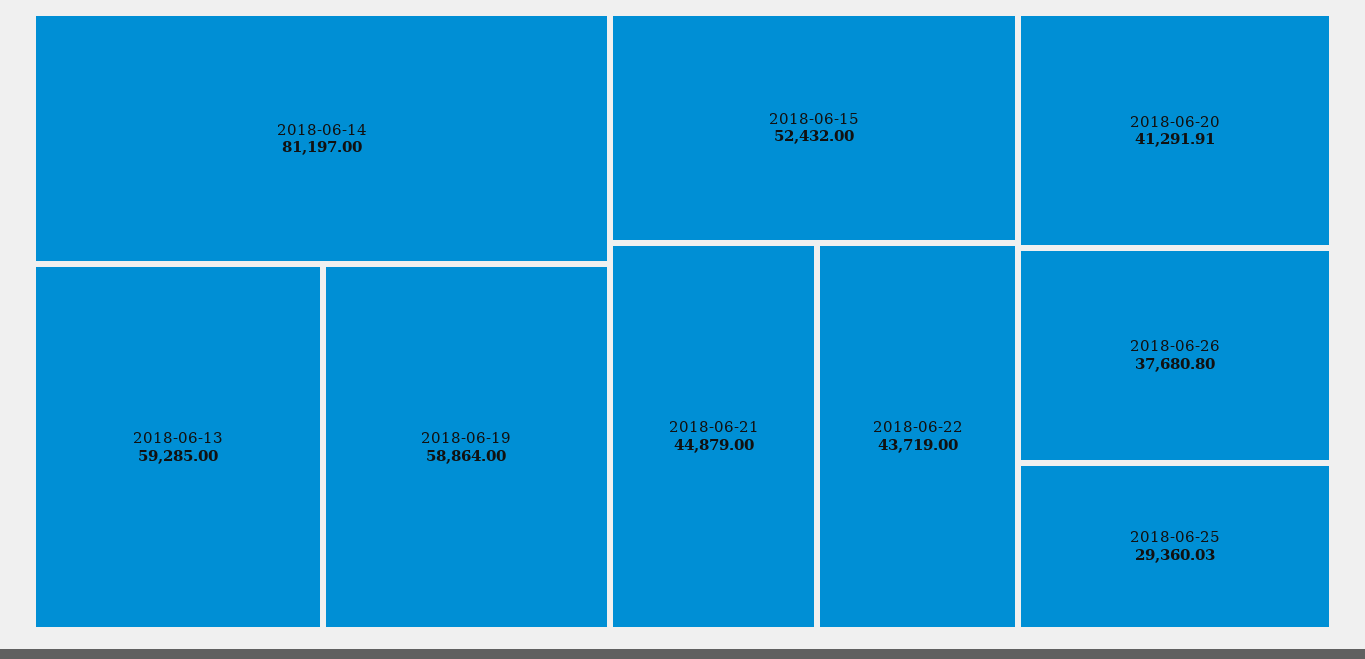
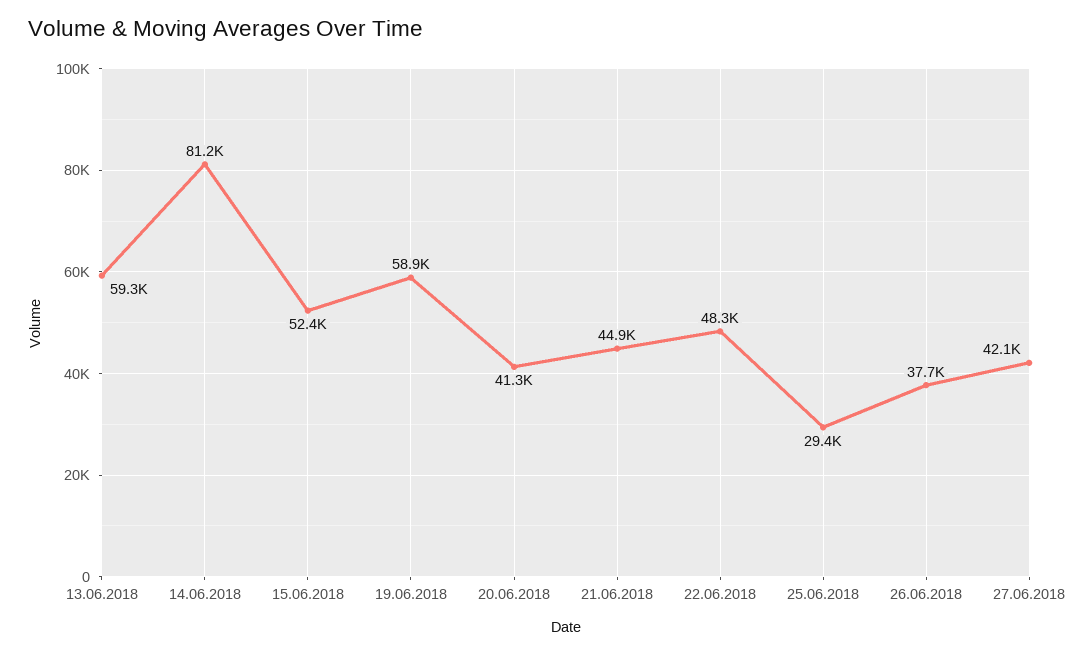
2018-06-22: 43719 -> 48300
27.06.2018: none -> 42100

